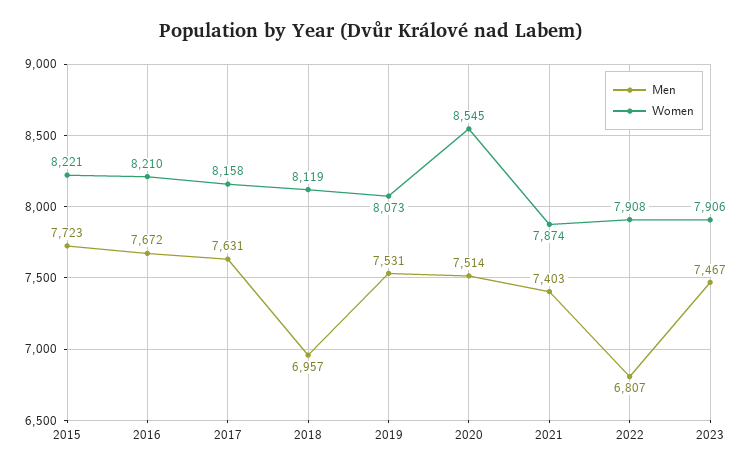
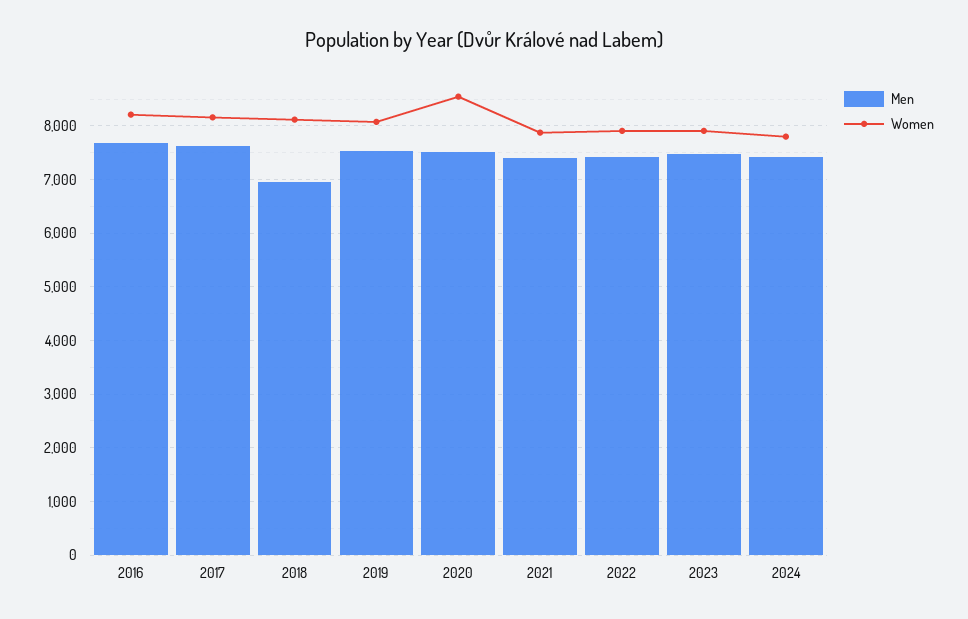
Men, 2015: 7723 -> none
Women, 2015: 8221 -> none
Men, 2022: 6807 -> 7400
Men, 2024: none -> 7400
Women, 2024: none -> 7800

